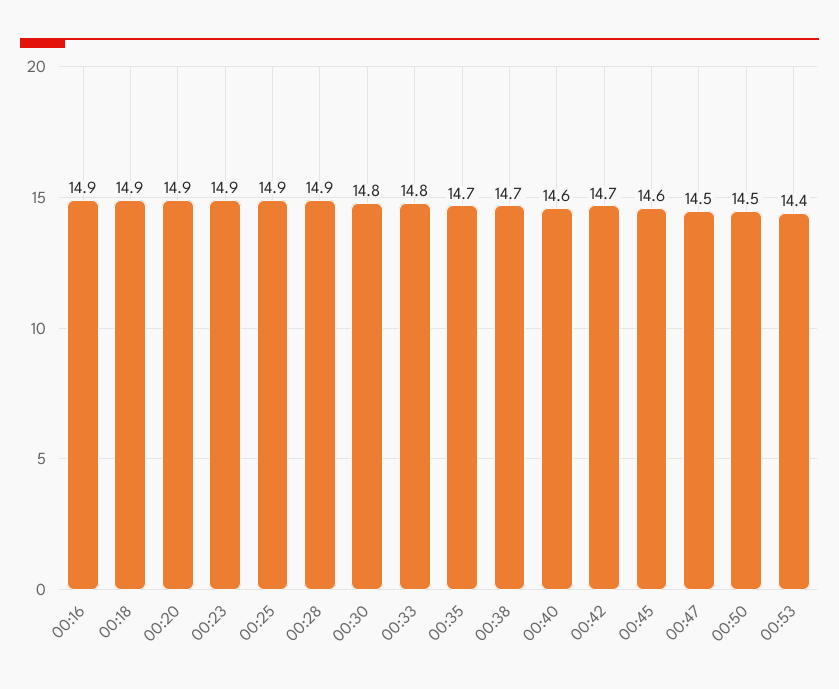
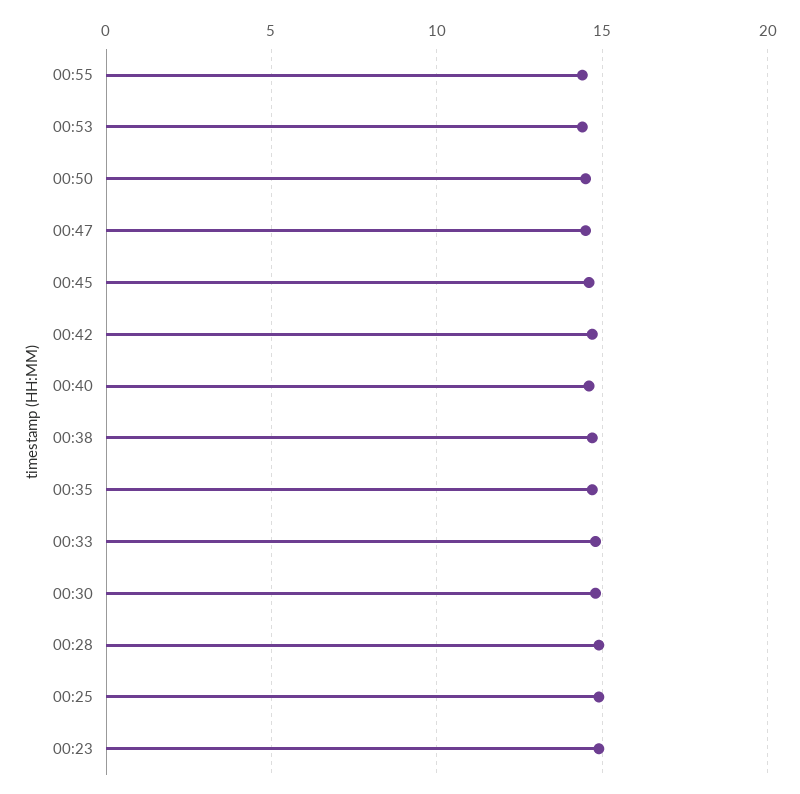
00:16: 14.9 -> none
00:18: 14.9 -> none
00:20: 14.9 -> none
00:55: none -> 14.5

